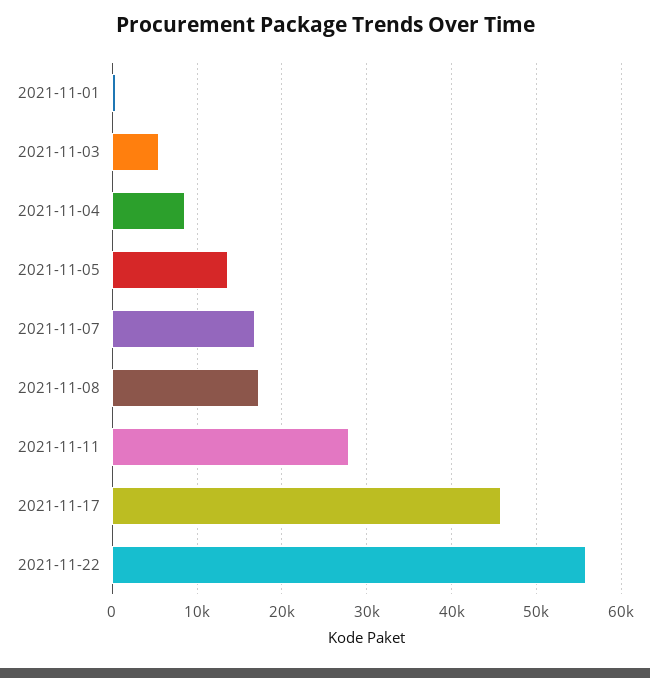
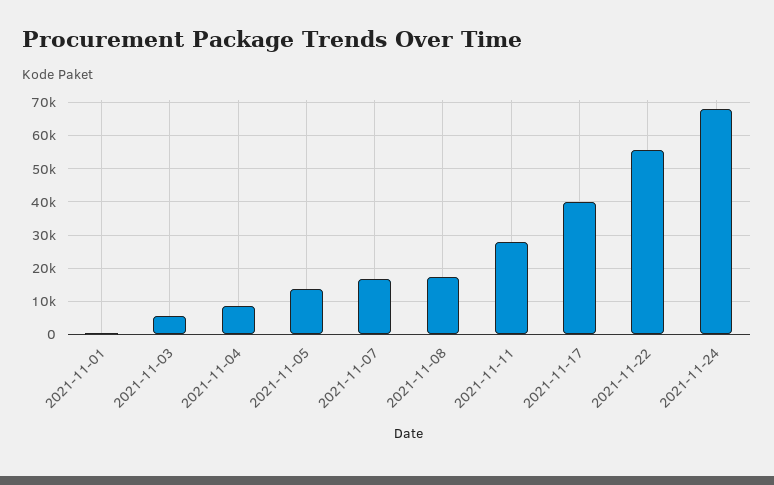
2021-11-17: 46000 -> 40000
2021-11-24: none -> 68000

